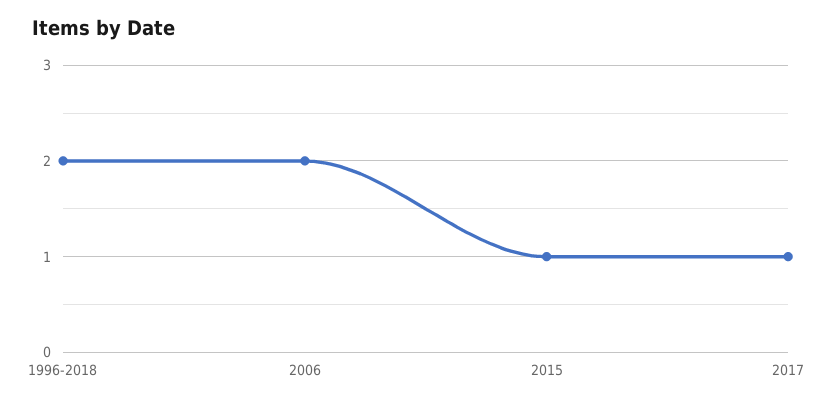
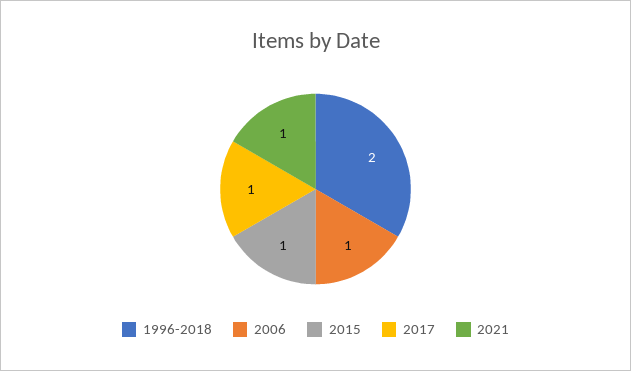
2006: 2 -> 1
2021: none -> 1

